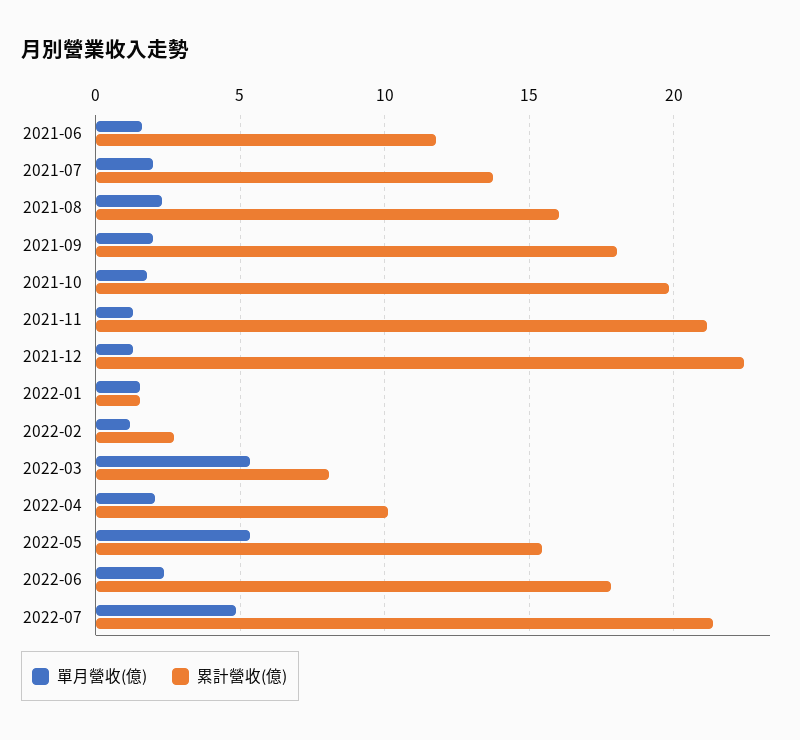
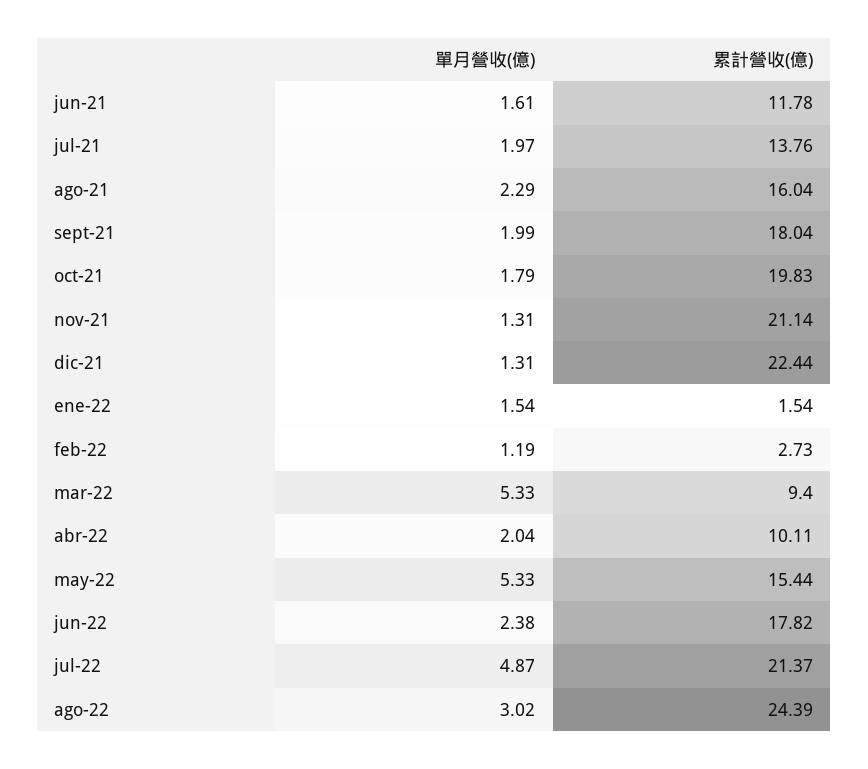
累計營收(億), 2022-03: 8 -> 9.4
單月營收(億), ago-22: none -> 3.02
累計營收(億), ago-22: none -> 24.39

